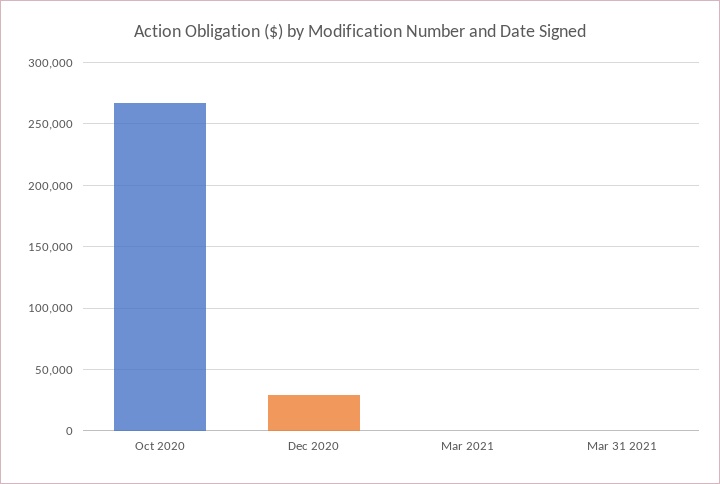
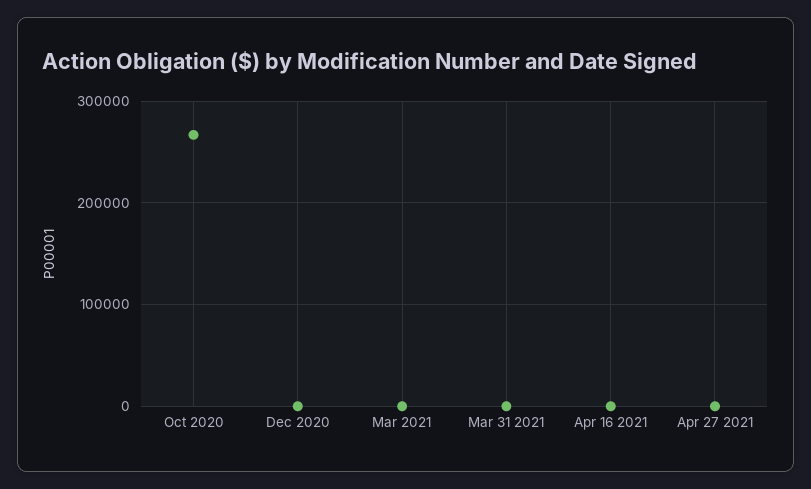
Dec 2020: 30000 -> 0
Apr 16 2021: none -> 0
Apr 27 2021: none -> 0

